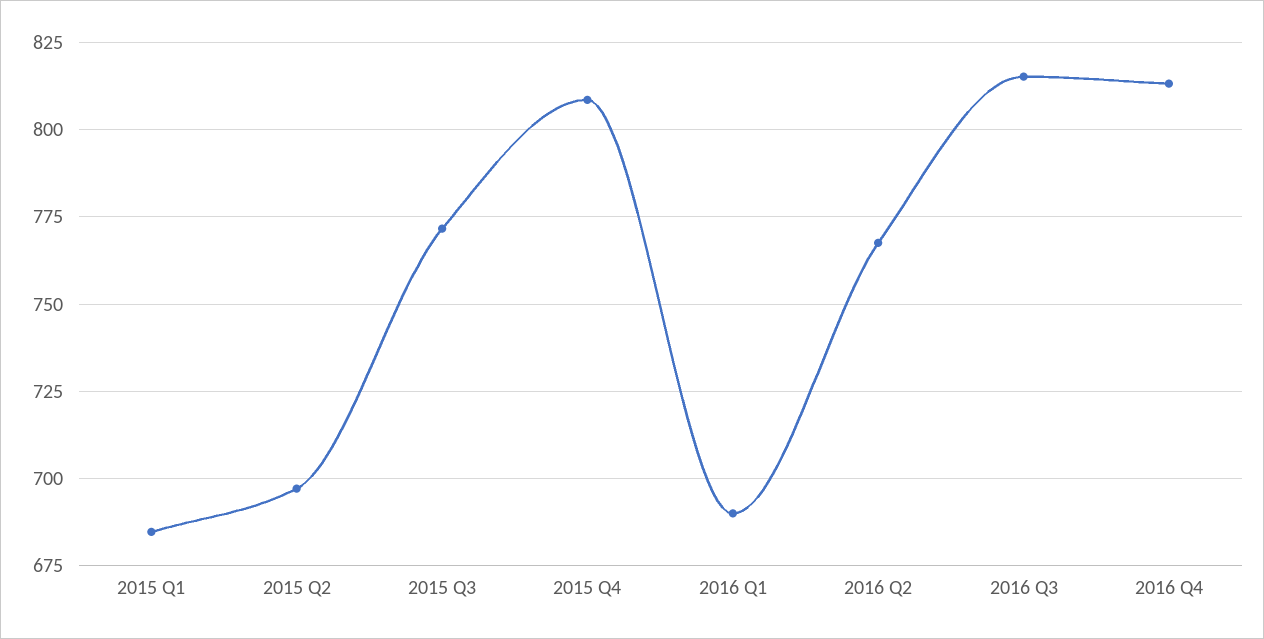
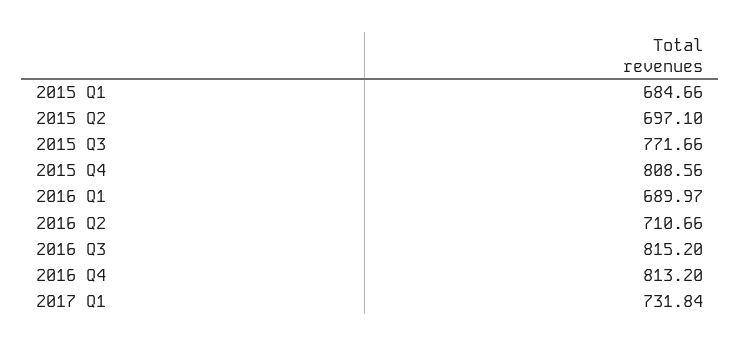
2016 Q2: 767.5 -> 710.66
2017 Q1: none -> 731.84

